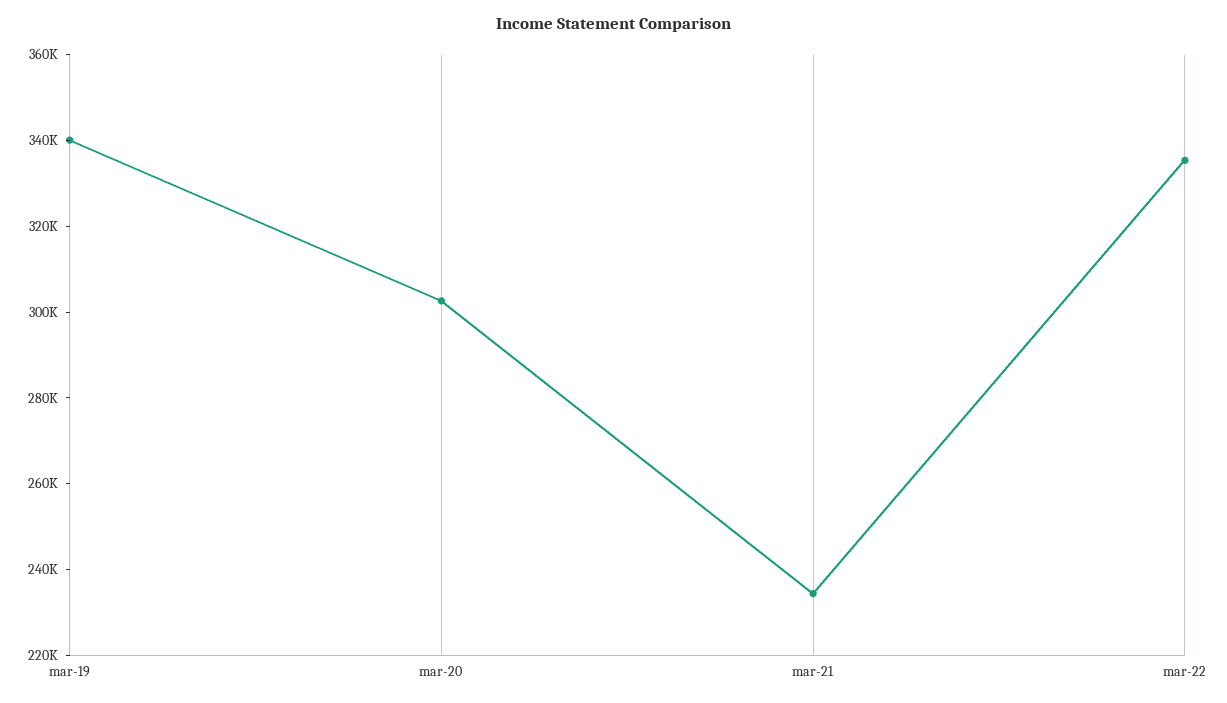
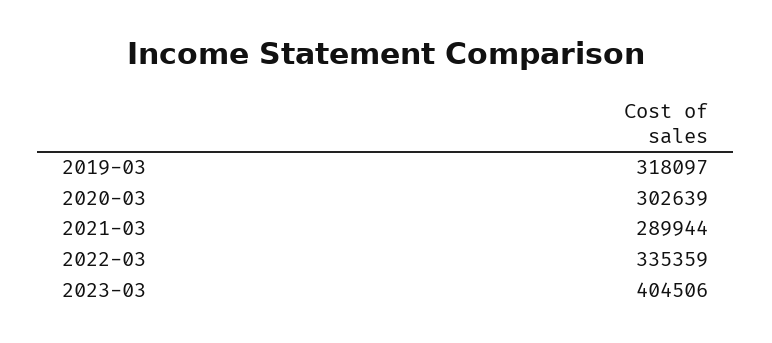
mar-19: 340000 -> 318097
mar-21: 235000 -> 289944
2023-03: none -> 404506

